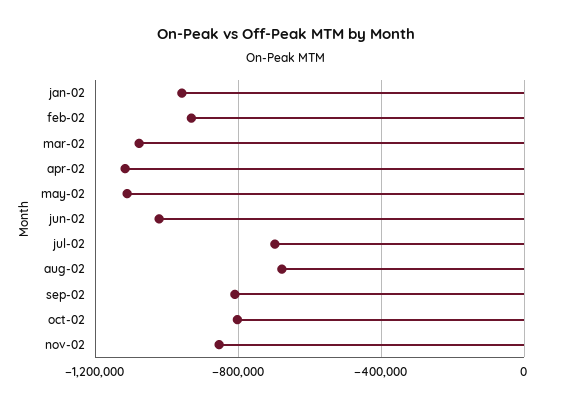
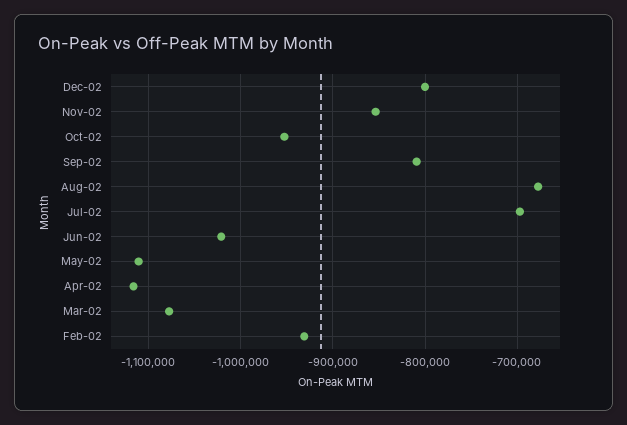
jan-02: -950000 -> none
oct-02: -800000 -> -950000
Dec-02: none -> -800000

